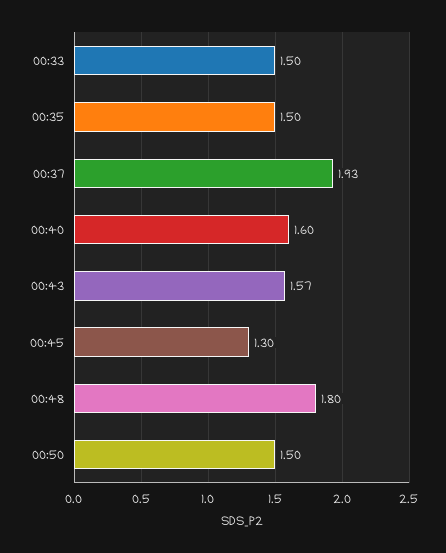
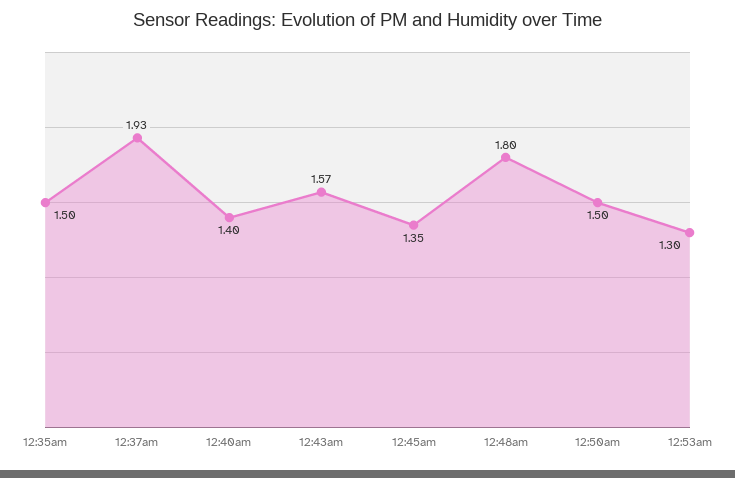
00:33: 1.5 -> none
00:40: 1.6 -> 1.4
00:45: 1.3 -> 1.35
12:53am: none -> 1.3

